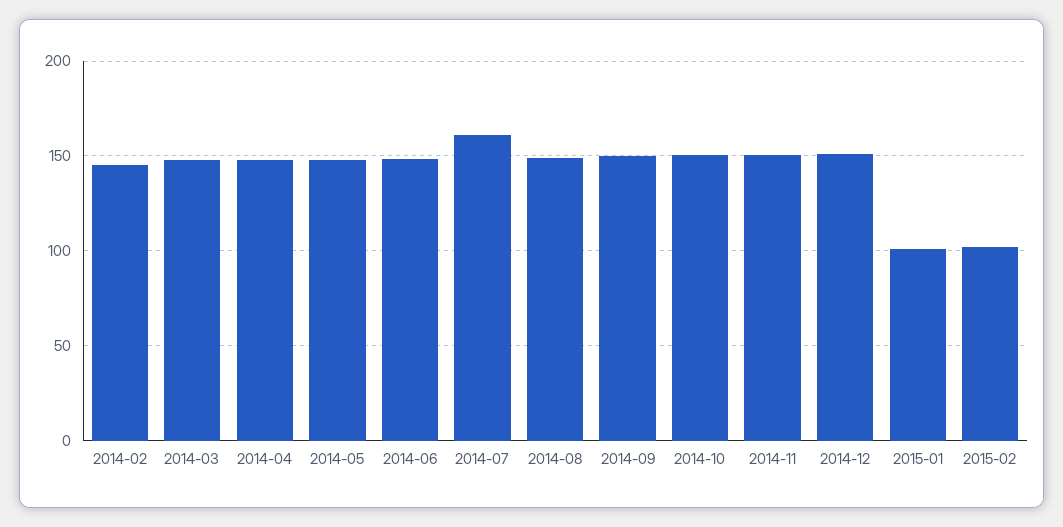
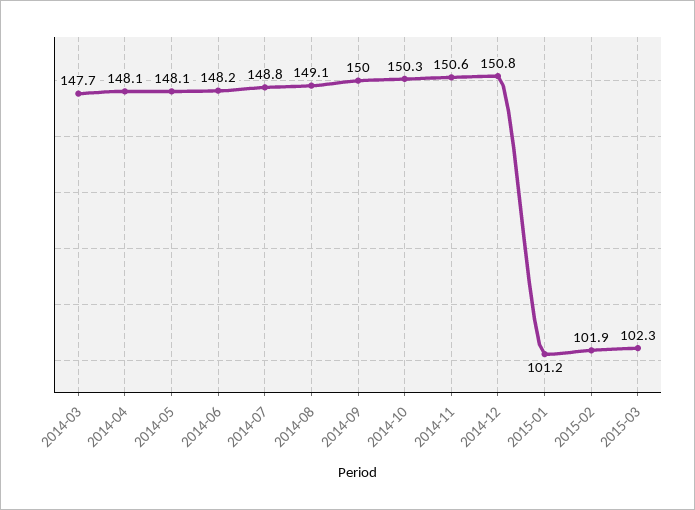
2014-02: 145 -> none
2014-07: 160 -> 148.8
2015-03: none -> 102.3

